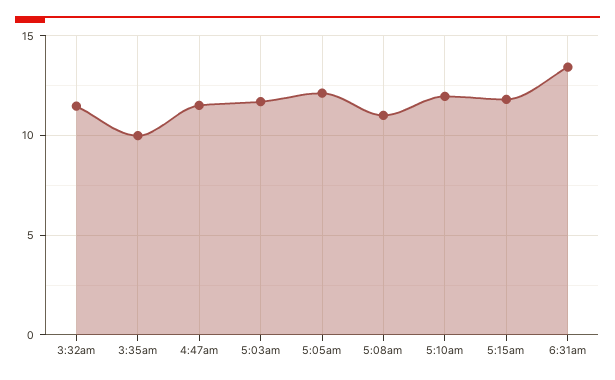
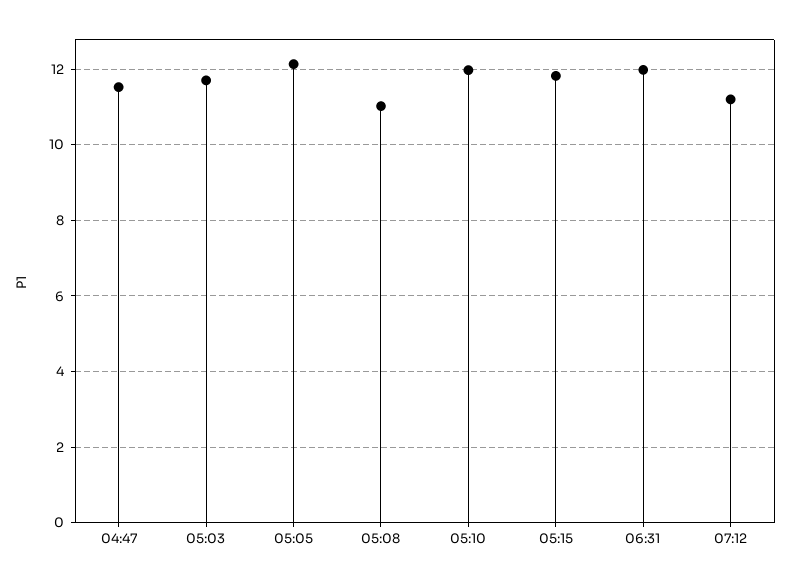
3:32am: 11.5 -> none
3:35am: 10 -> none
6:31am: 13.5 -> 12
07:12: none -> 11.2

